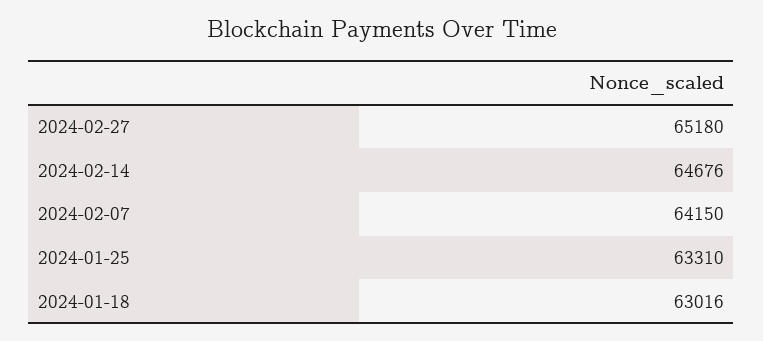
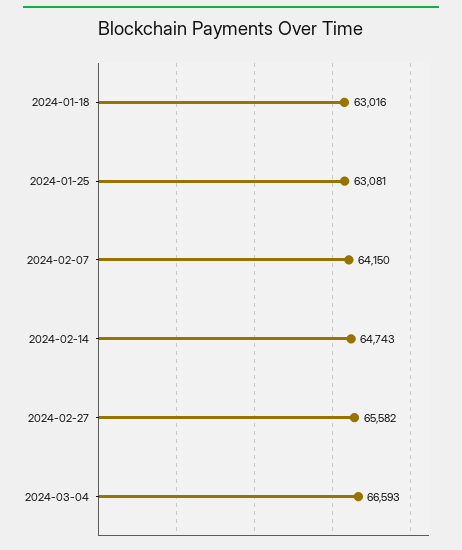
2024-02-27: 65180 -> 65582
2024-02-14: 64676 -> 64743
2024-01-25: 63310 -> 63081
2024-03-04: none -> 66593

